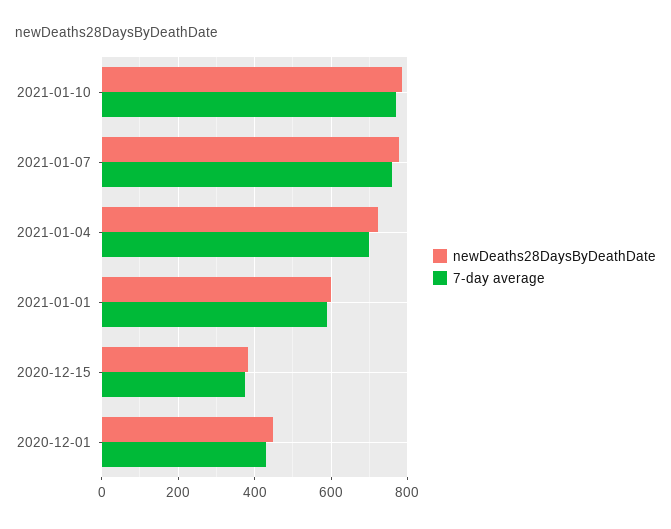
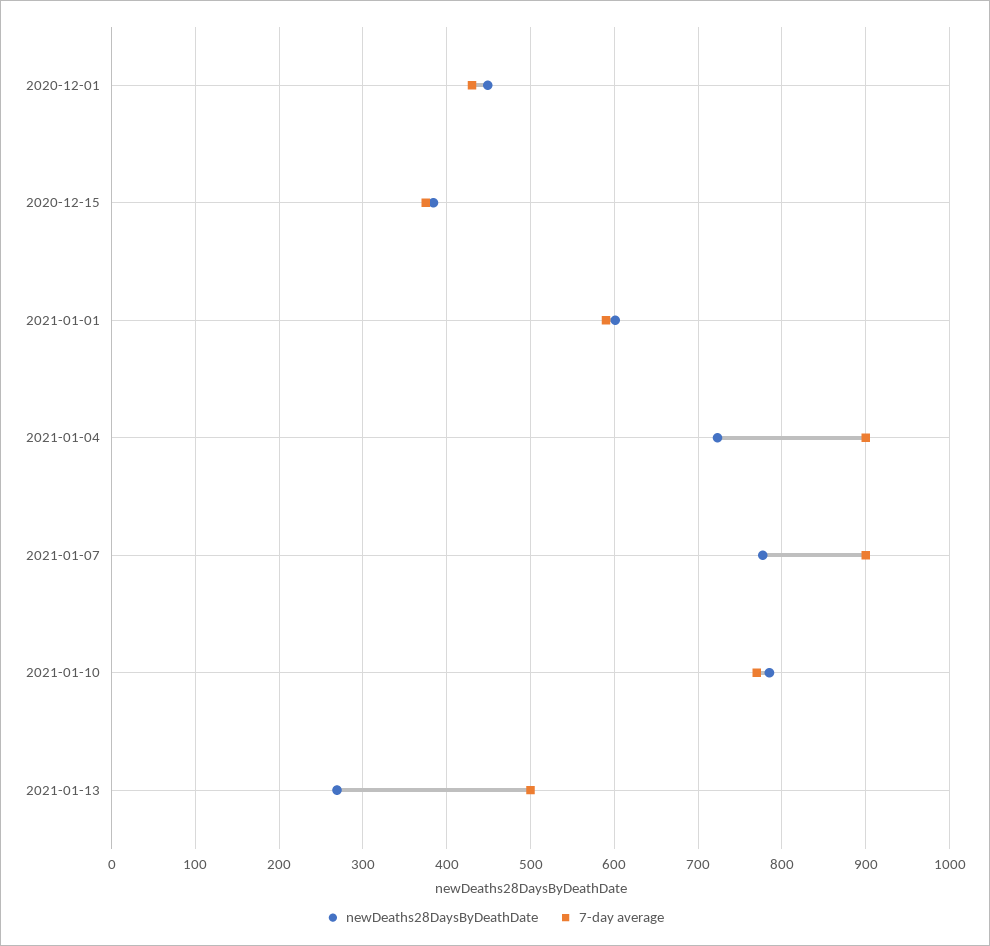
7-day average, 2021-01-07: 760 -> 900
7-day average, 2021-01-04: 700 -> 900
newDeaths28DaysByDeathDate, 2021-01-13: none -> 270
7-day average, 2021-01-13: none -> 500

